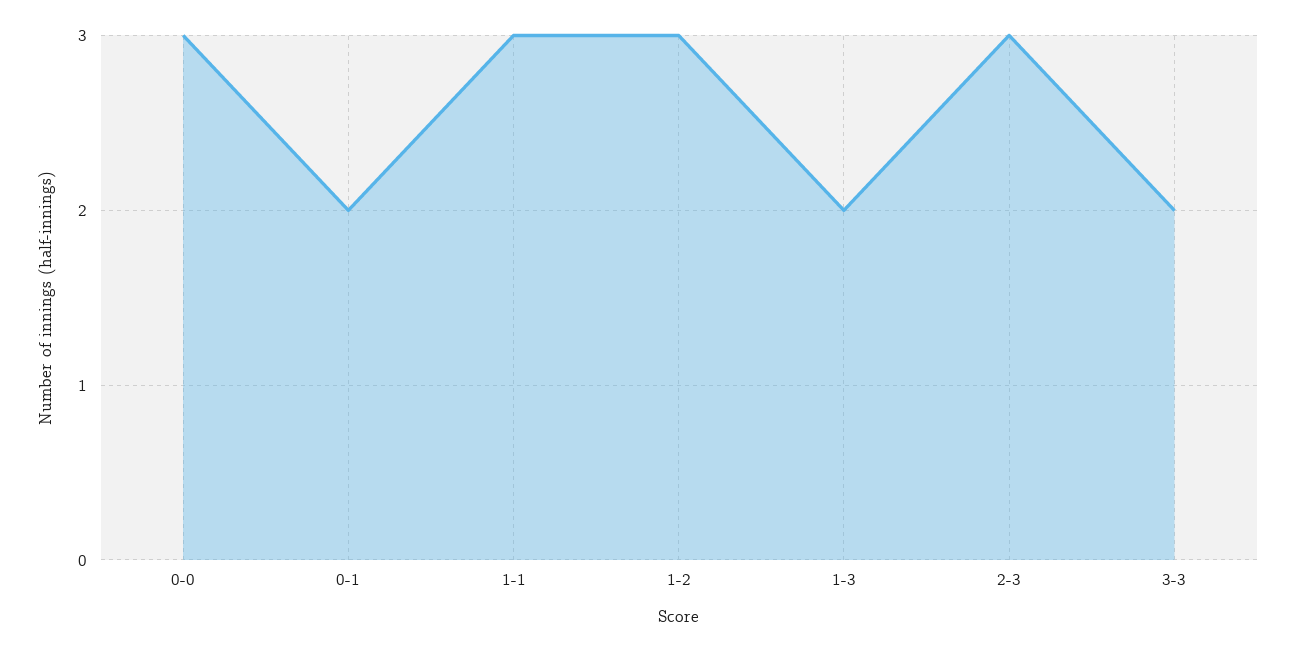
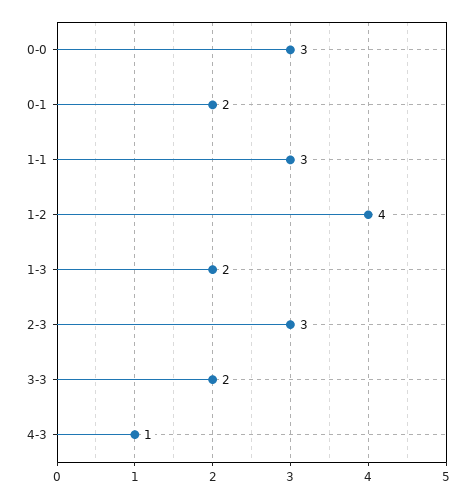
1-2: 3 -> 4
4-3: none -> 1

